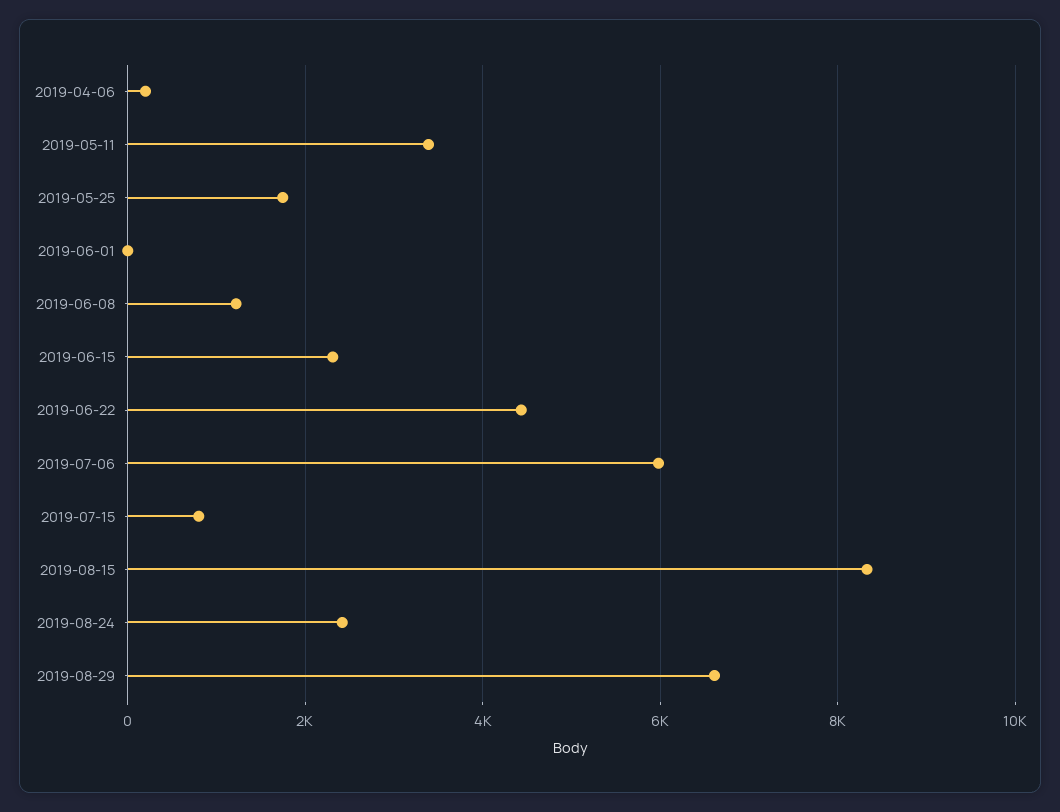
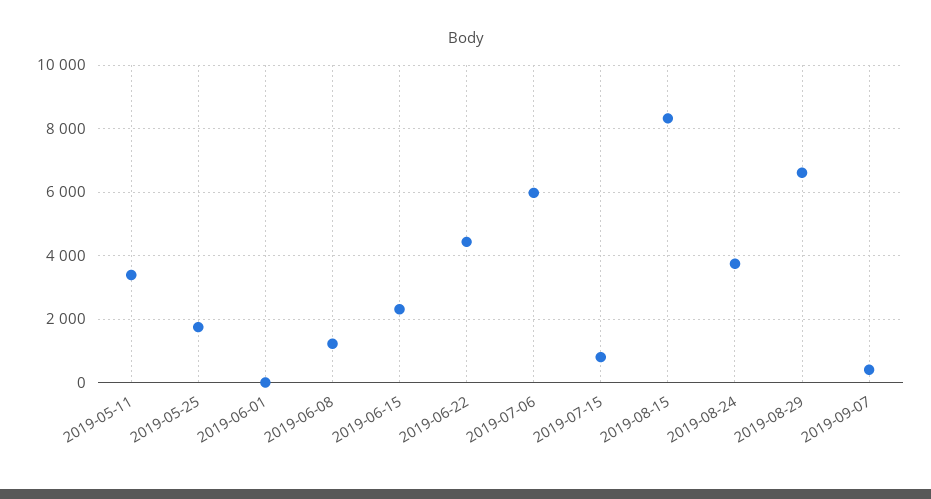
2019-04-06: 200 -> none
2019-08-24: 2400 -> 3800
2019-09-07: none -> 400

